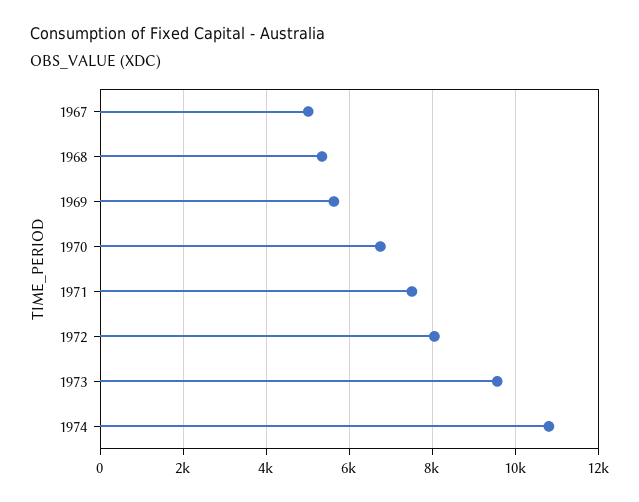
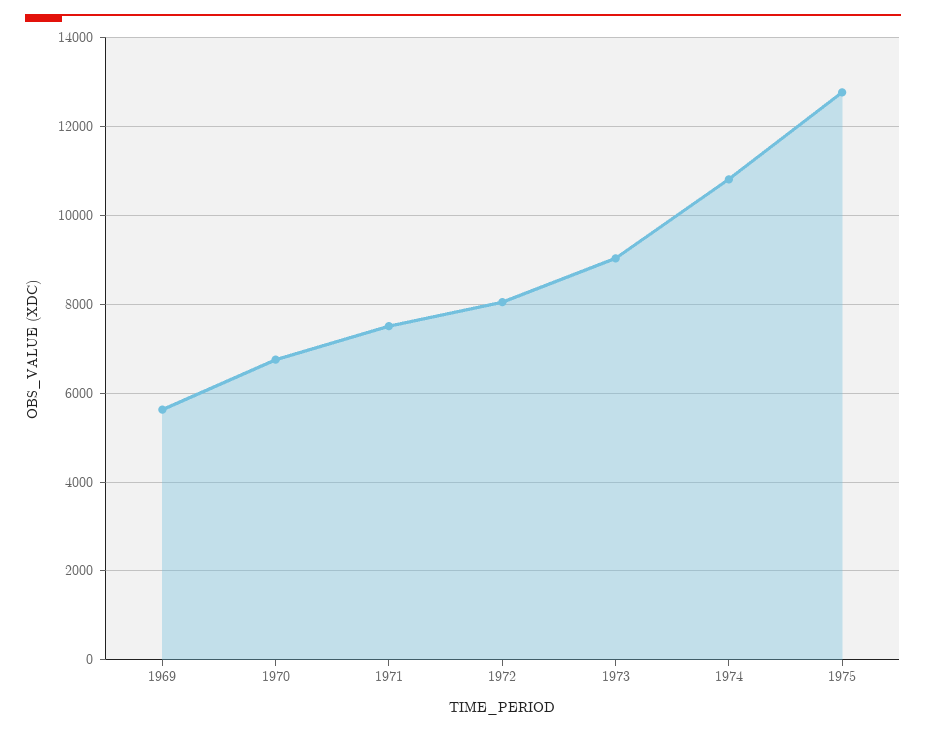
1967: 5000 -> none
1968: 5400 -> none
1973: 9600 -> 9000
1975: none -> 12800

